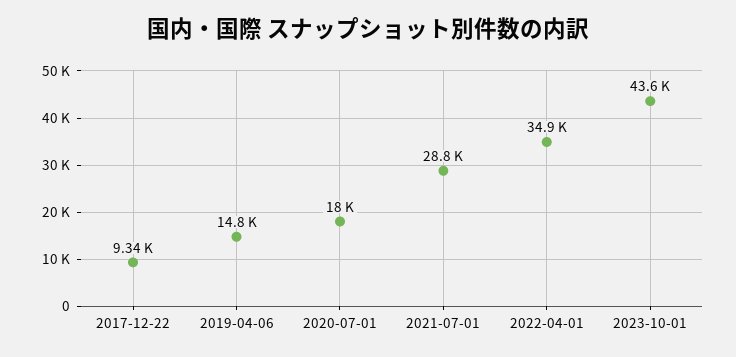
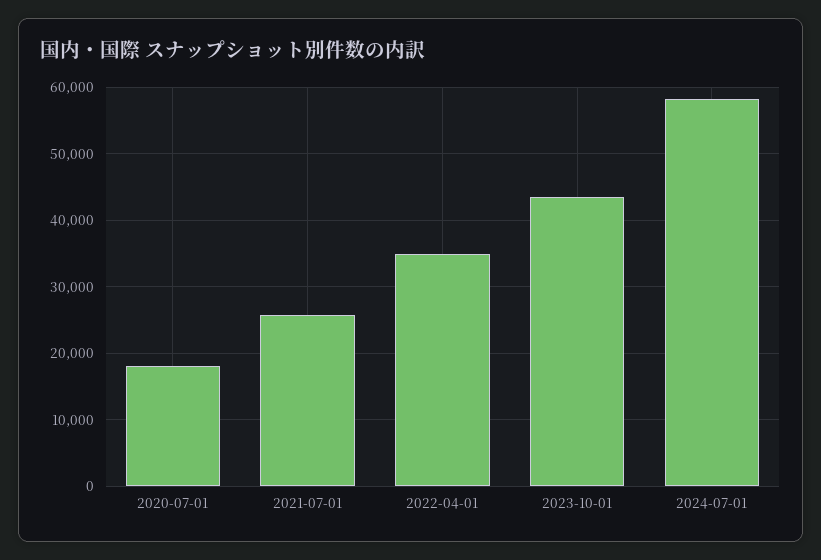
2017-12-22: 9340 -> none
2019-04-06: 14800 -> none
2021-07-01: 28800 -> 26000
2024-07-01: none -> 58000

